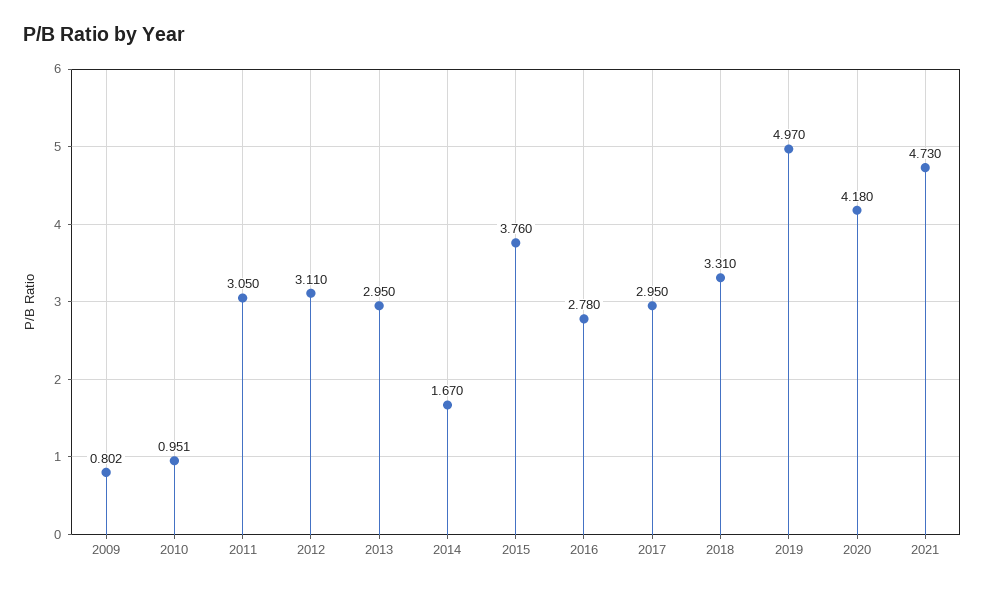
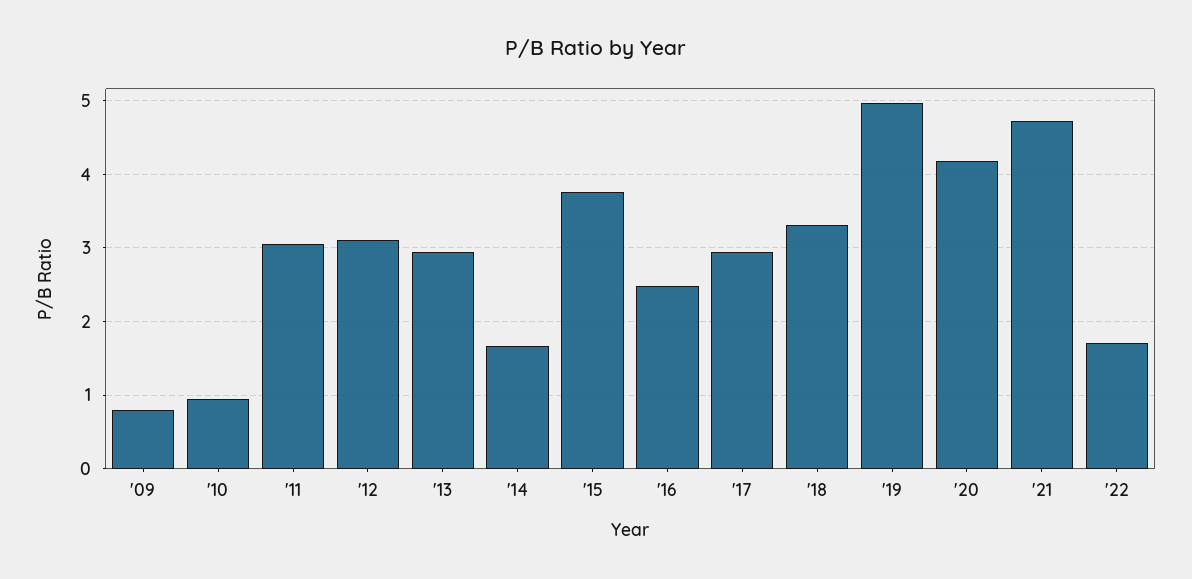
2016: 2.78 -> 2.5
'22: none -> 1.7

